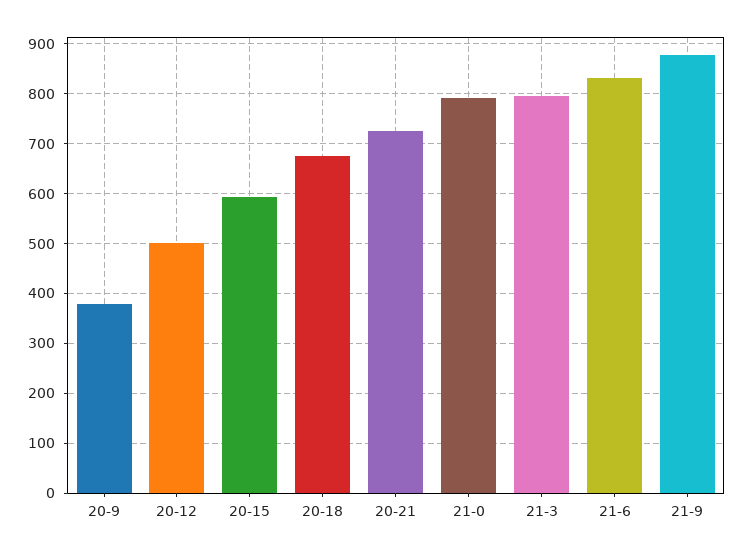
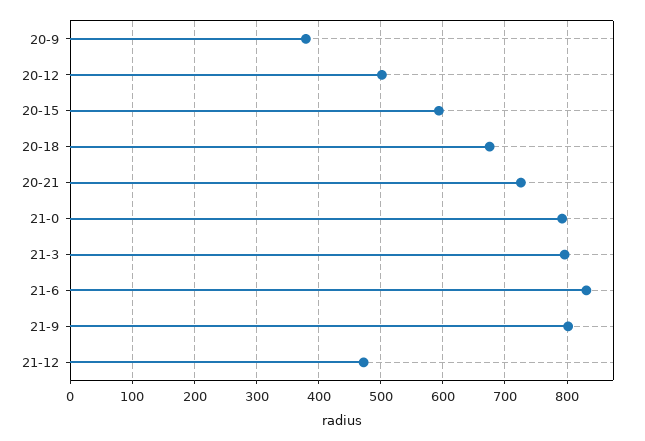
21-9: 880 -> 800
21-12: none -> 470

